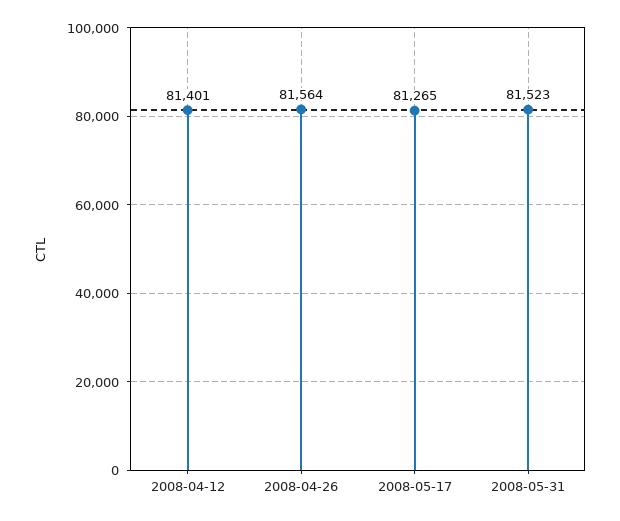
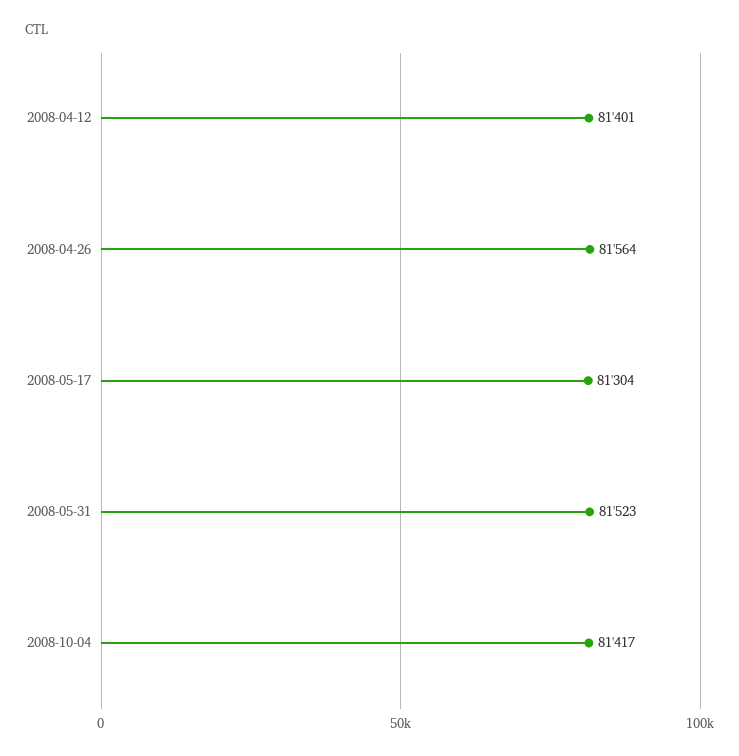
2008-05-17: 81265 -> 81304
2008-10-04: none -> 81417

